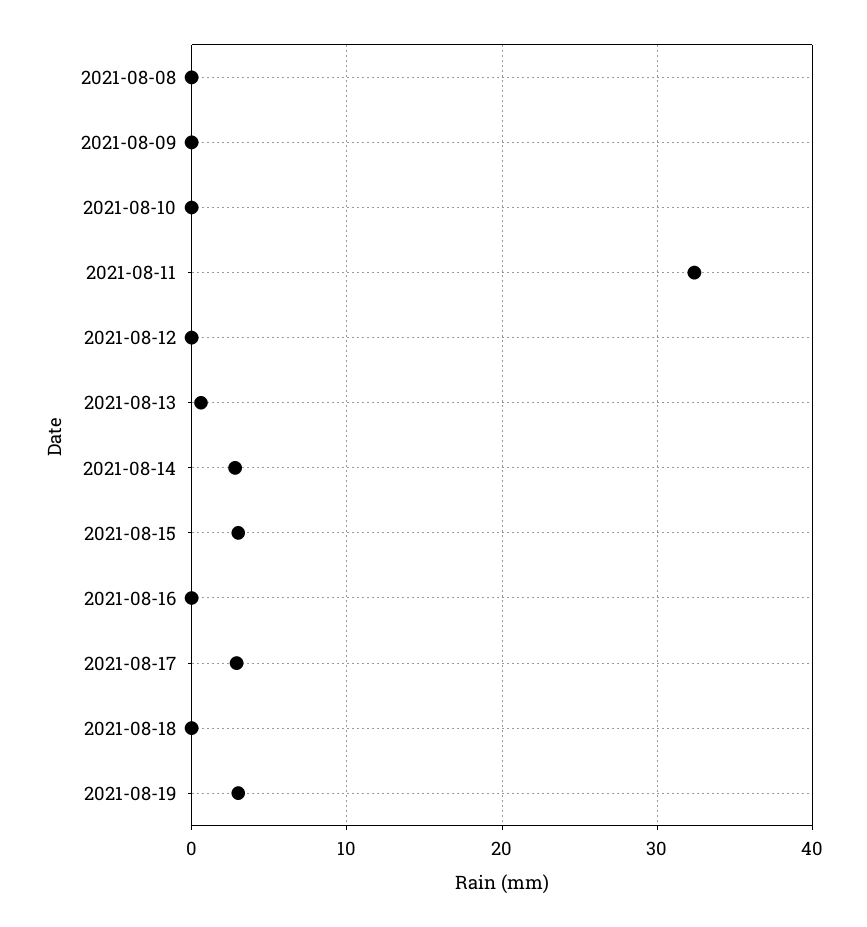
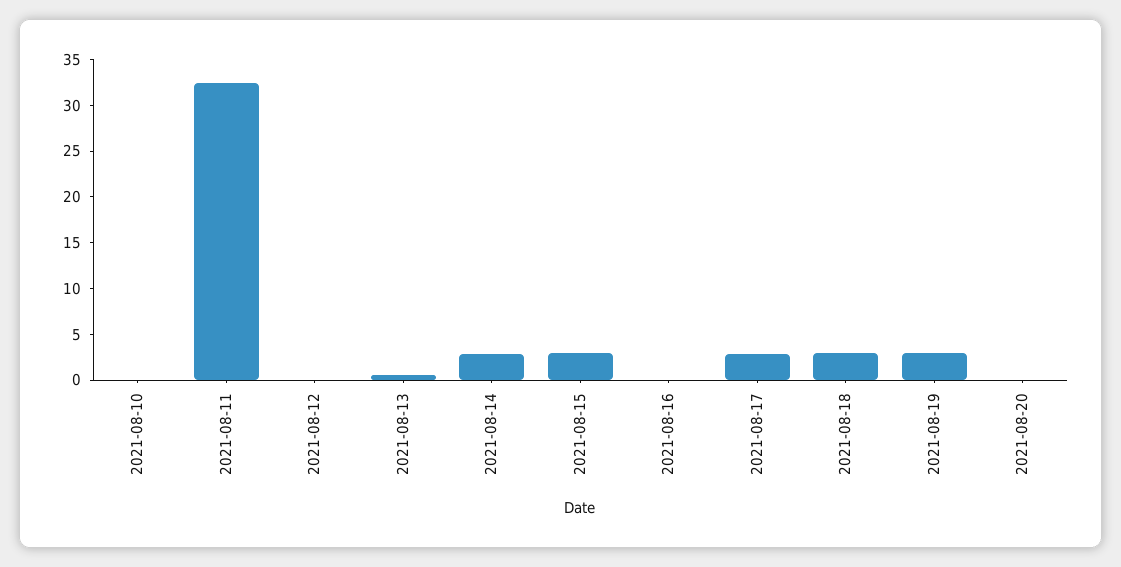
2021-08-08: 0 -> none
2021-08-09: 0 -> none
2021-08-18: 0 -> 3
2021-08-20: none -> 0

